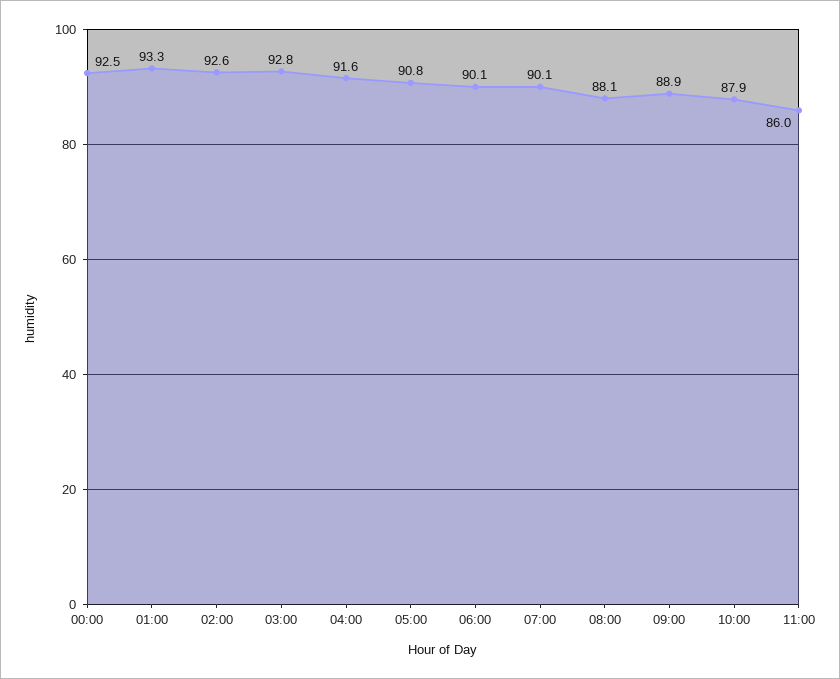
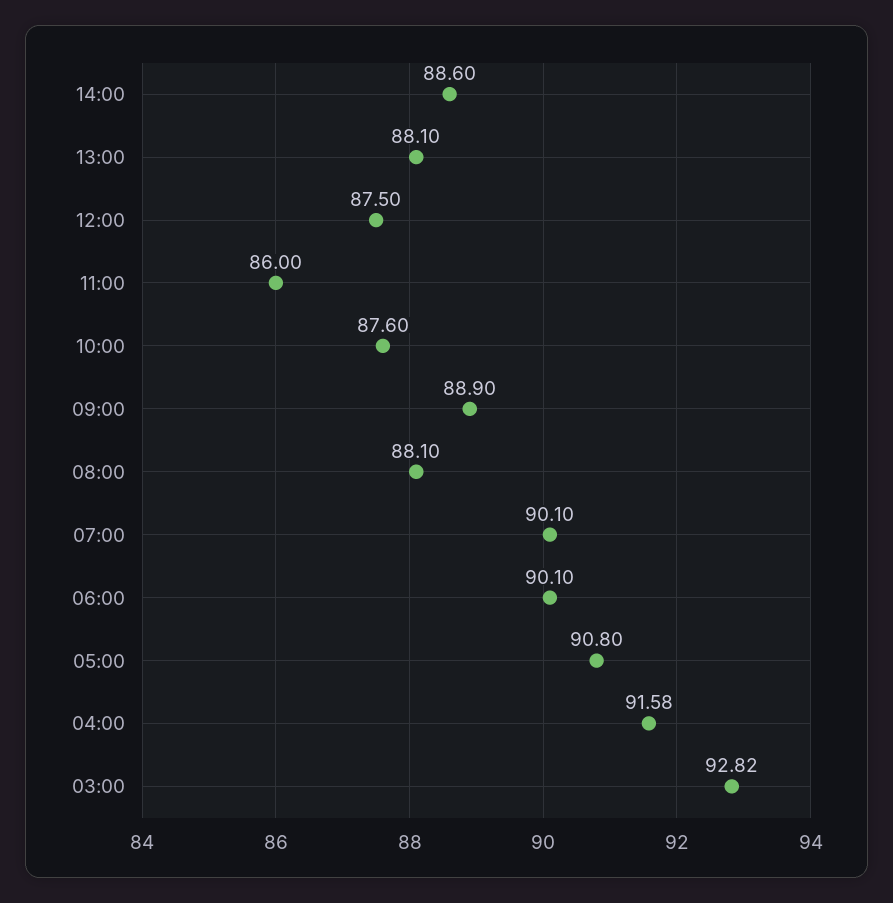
00:00: 92.5 -> none
01:00: 93.3 -> none
02:00: 92.6 -> none
10:00: 87.9 -> 87.6
14:00: none -> 88.6
13:00: none -> 88.1
12:00: none -> 87.5

